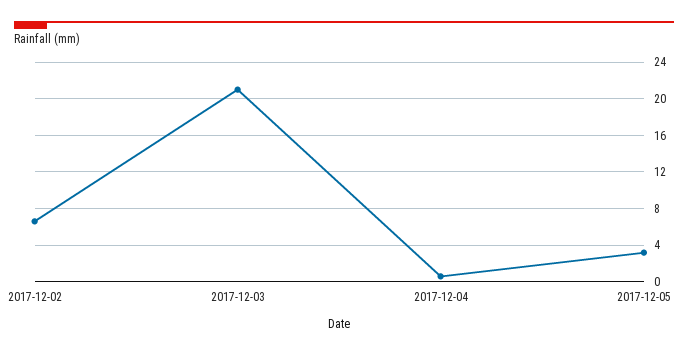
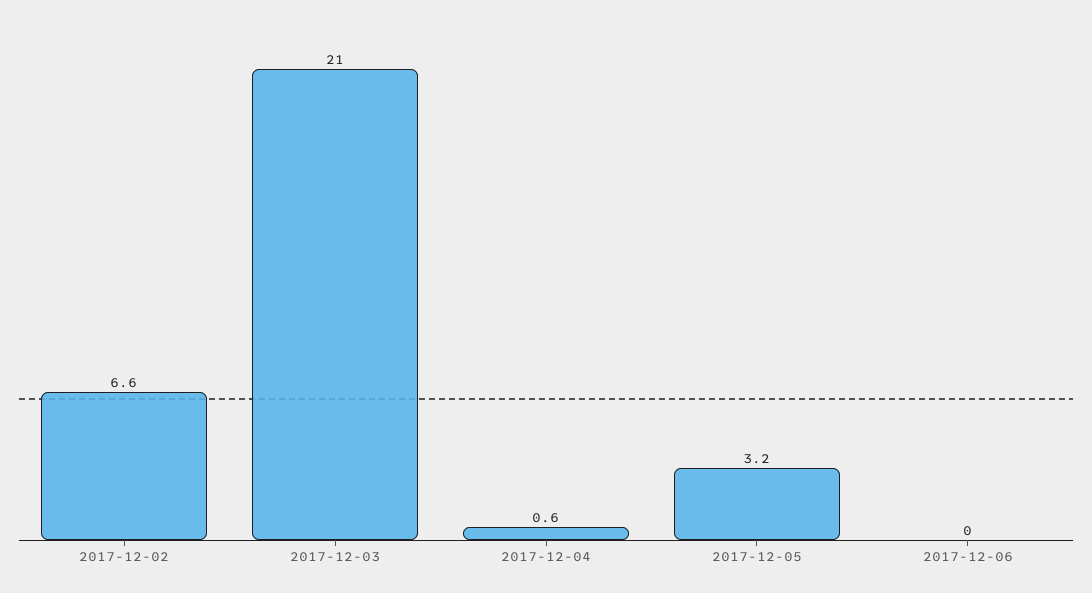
2017-12-06: none -> 0

